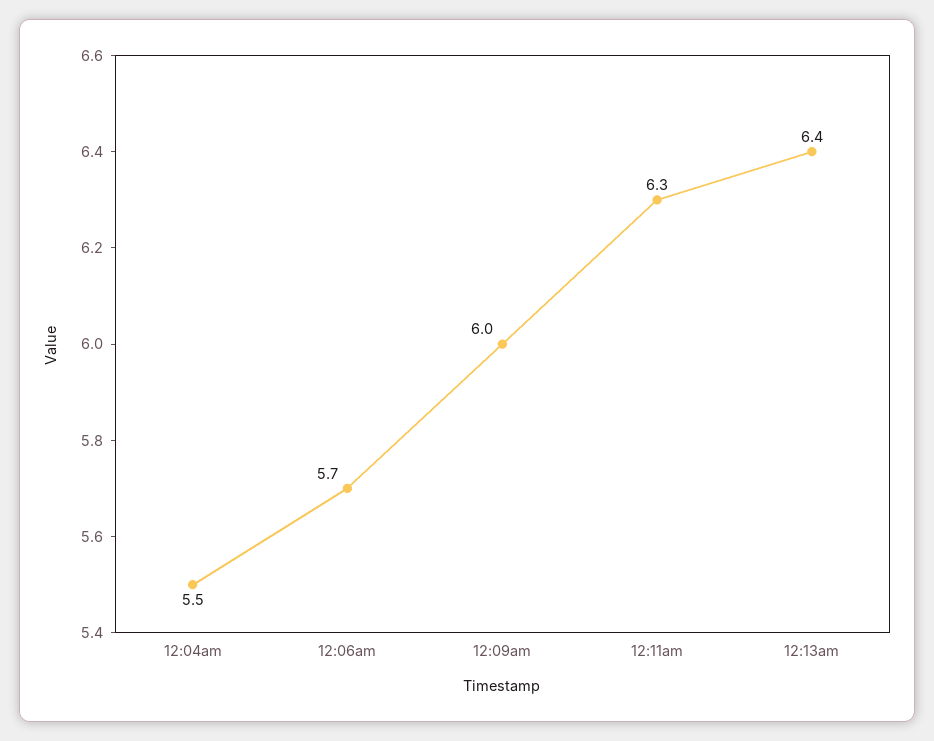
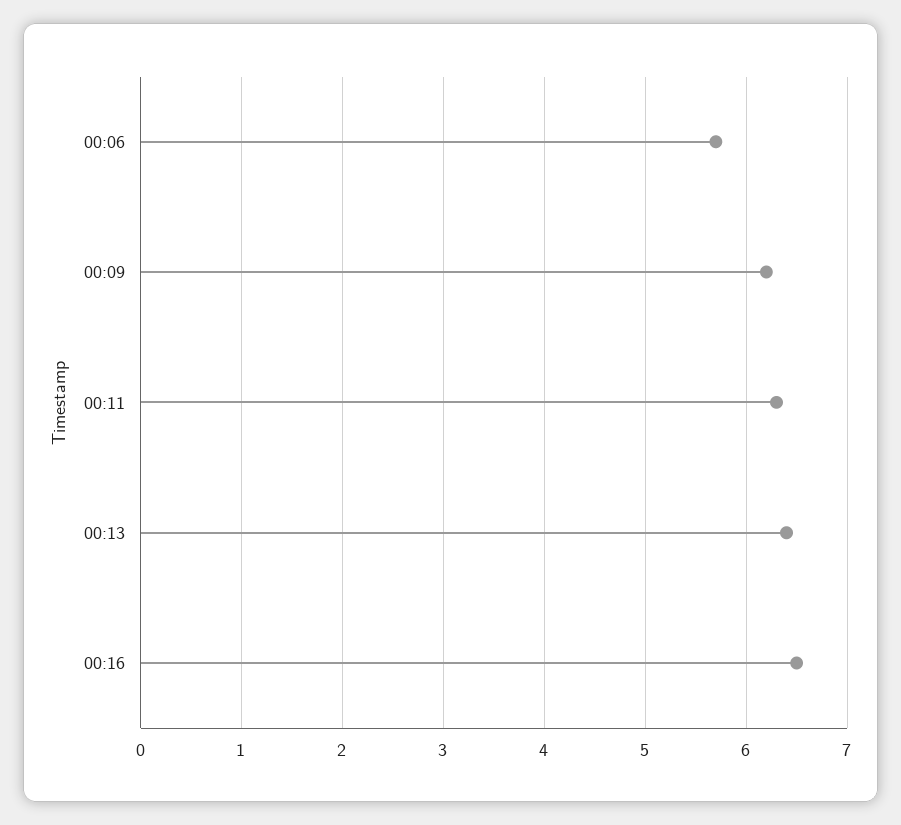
12:04am: 5.5 -> none
12:09am: 6 -> 6.2
00:16: none -> 6.5

